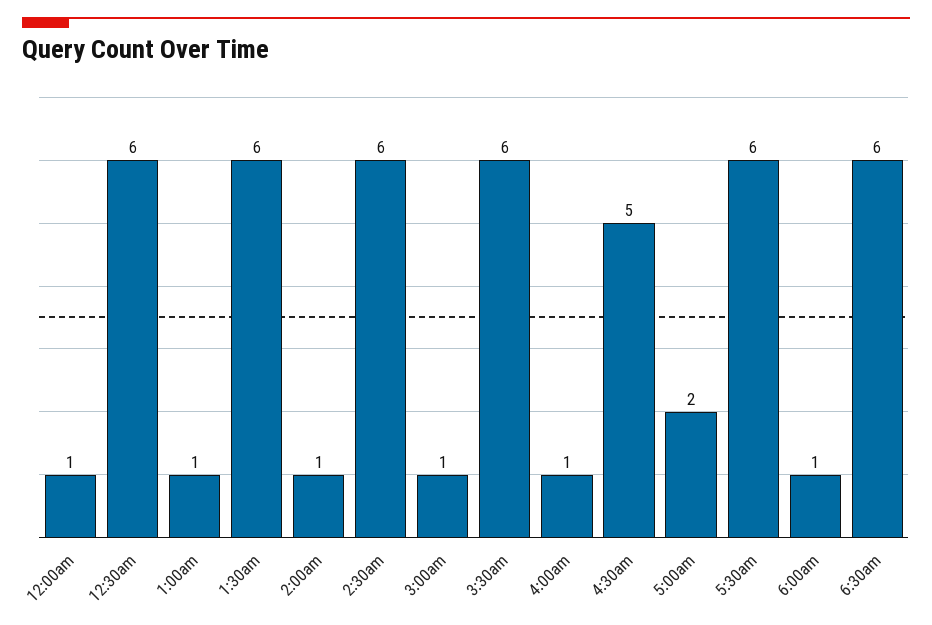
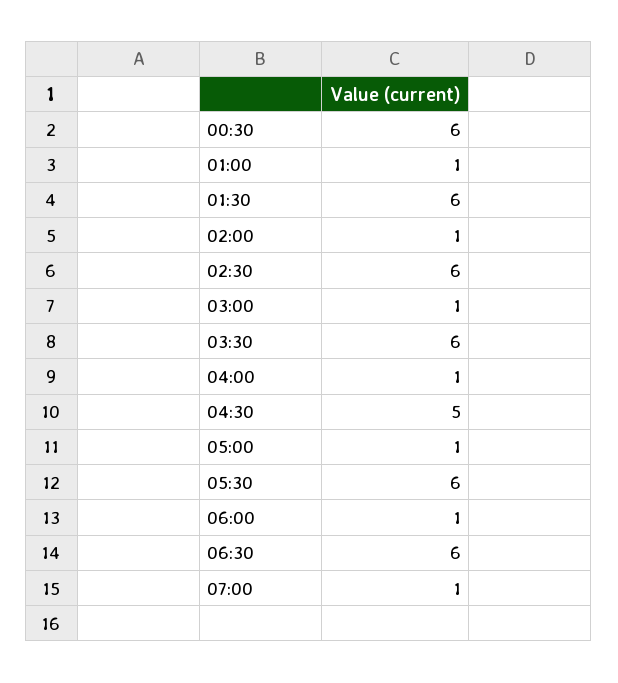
12:00am: 1 -> none
5:00am: 2 -> 1
07:00: none -> 1

